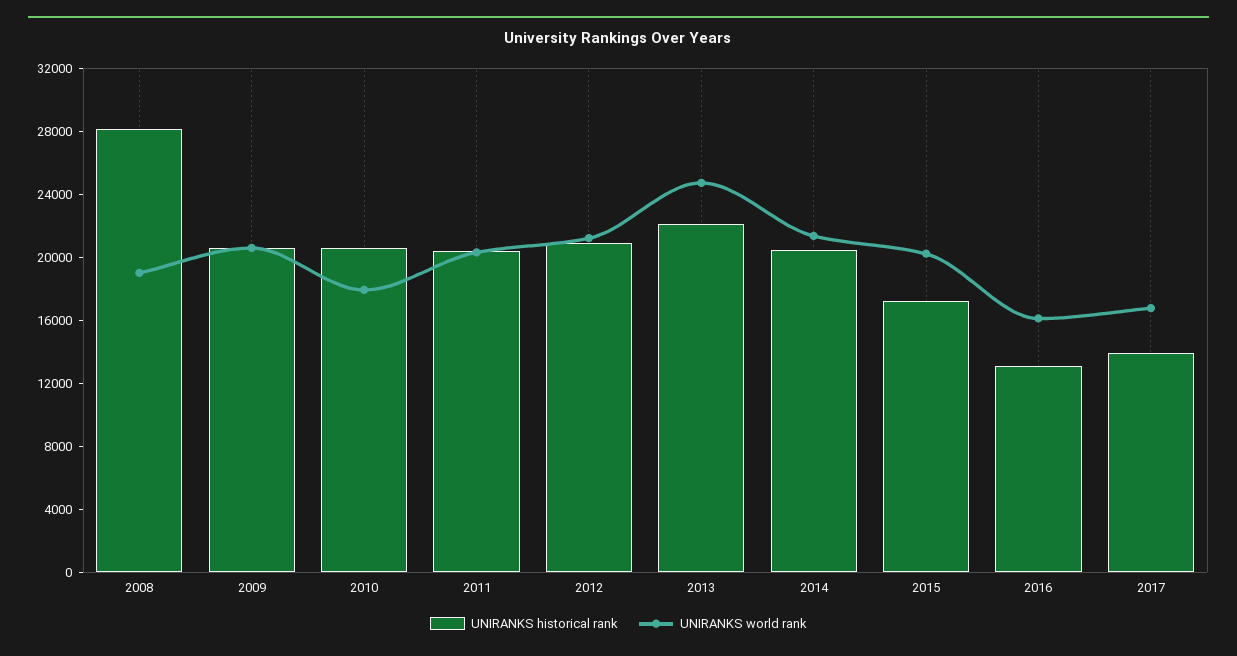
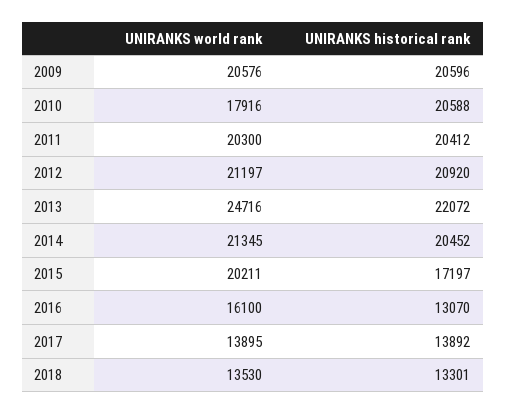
UNIRANKS historical rank, 2008: 28000 -> none
UNIRANKS world rank, 2008: 19000 -> none
UNIRANKS world rank, 2017: 17000 -> 13895
UNIRANKS world rank, 2018: none -> 13530
UNIRANKS historical rank, 2018: none -> 13301

